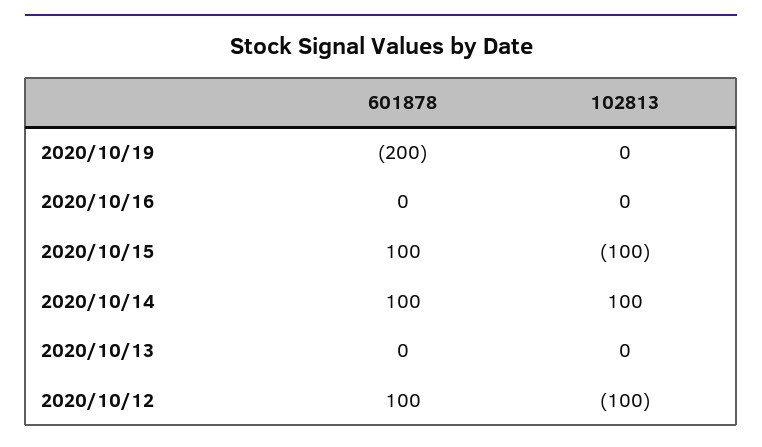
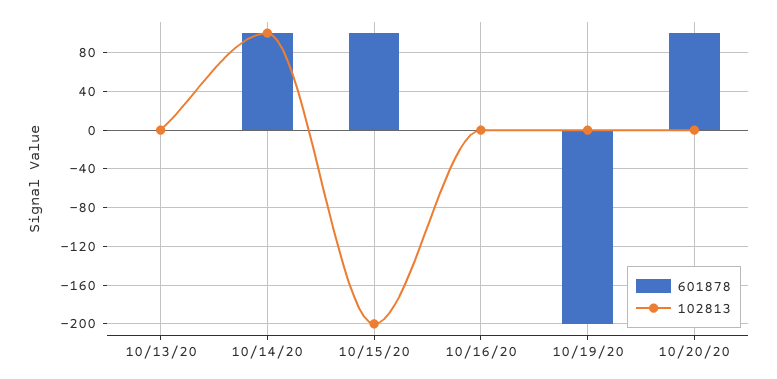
102813, 2020/10/15: -100 -> -200
601878, 2020/10/12: 100 -> none
102813, 2020/10/12: -100 -> none
601878, 10/20/20: none -> 100
102813, 10/20/20: none -> 0

